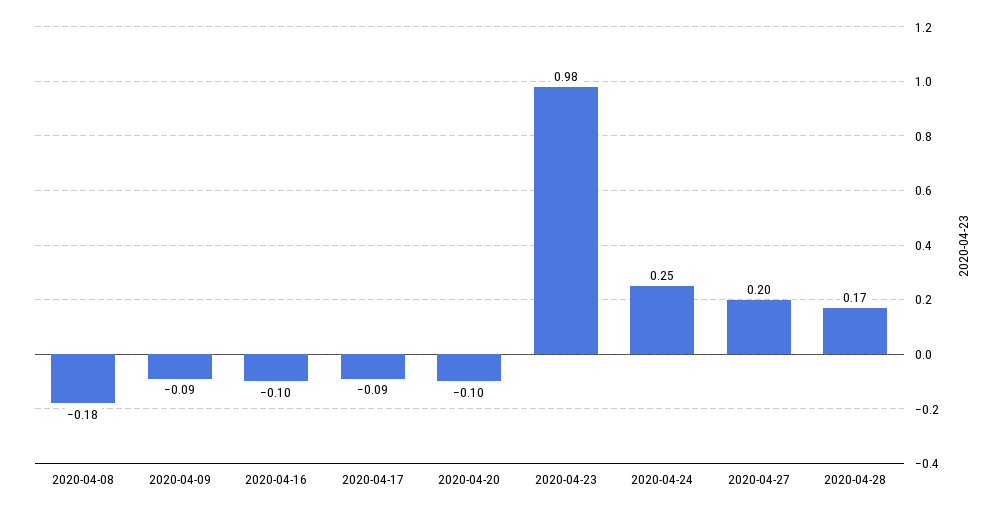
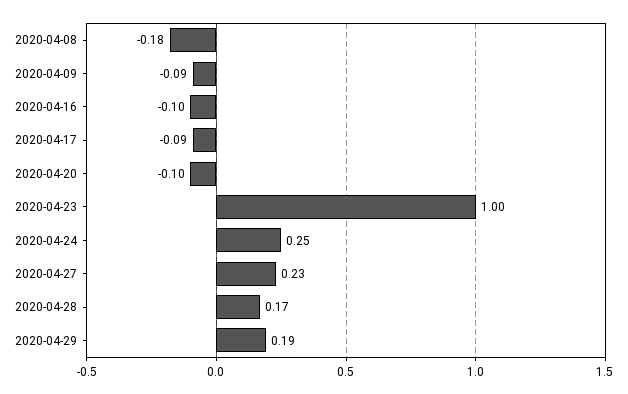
2020-04-23: 0.98 -> 1
2020-04-27: 0.2 -> 0.23
2020-04-29: none -> 0.19

